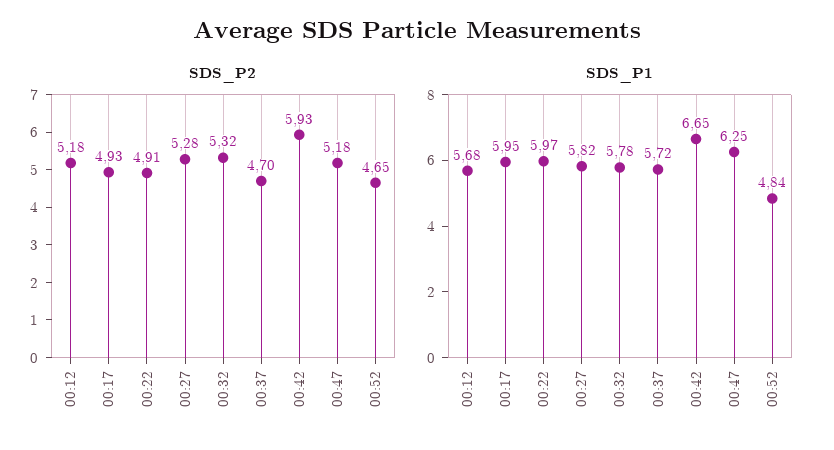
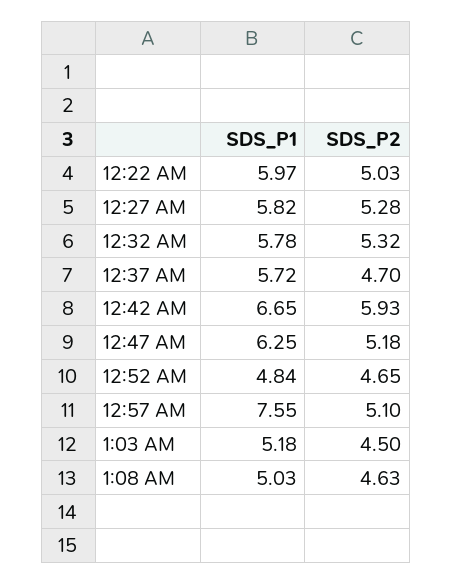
SDS_P2, 00:12: 5.18 -> none
SDS_P2, 00:17: 4.93 -> none
SDS_P2, 00:22: 4.91 -> 5.03
SDS_P1, 00:12: 5.68 -> none
SDS_P1, 00:17: 5.95 -> none
SDS_P1, 12:57 AM: none -> 7.55
SDS_P2, 12:57 AM: none -> 5.1
SDS_P1, 1:03 AM: none -> 5.18
SDS_P2, 1:03 AM: none -> 4.5
SDS_P1, 1:08 AM: none -> 5.03
SDS_P2, 1:08 AM: none -> 4.63

